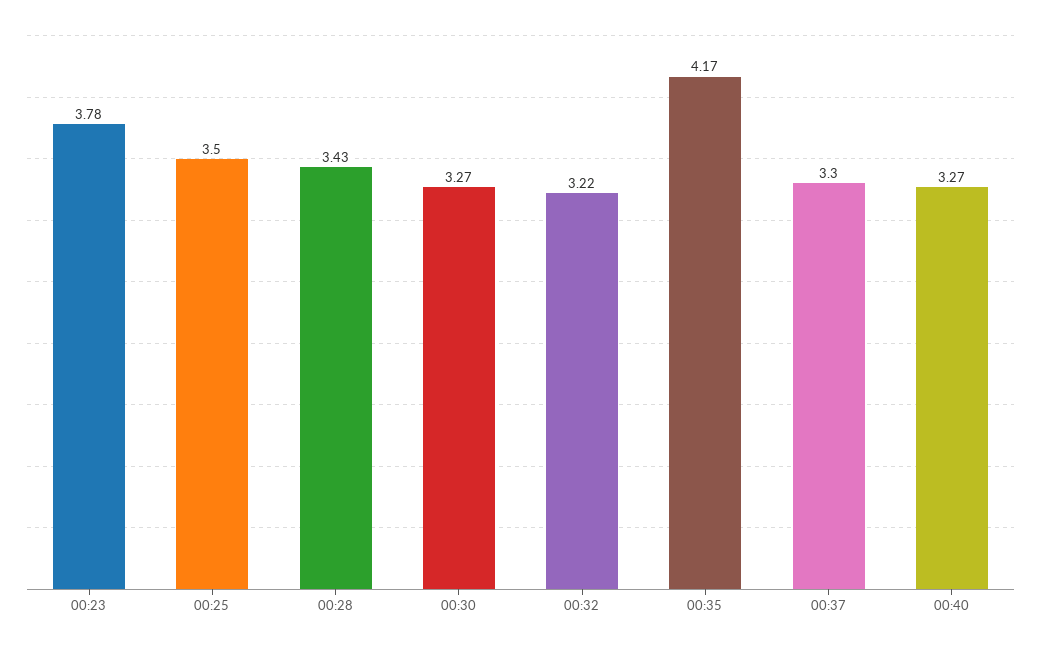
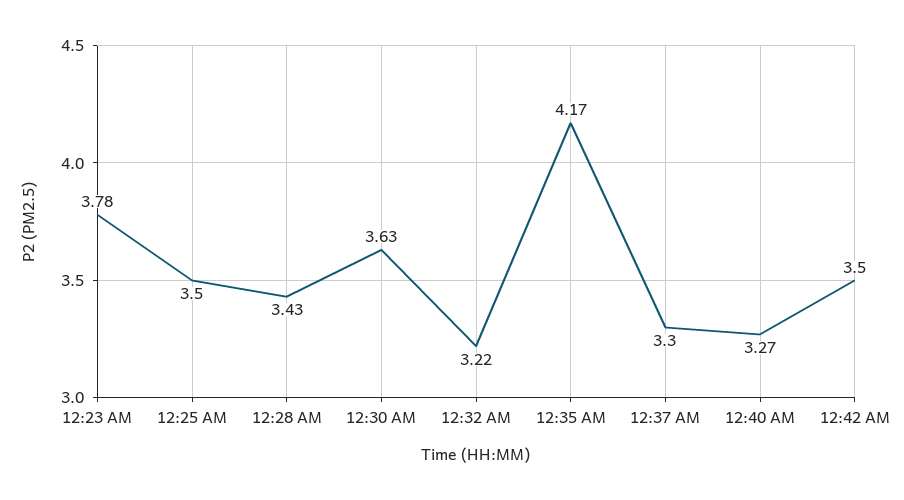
00:30: 3.27 -> 3.63
12:42 AM: none -> 3.5

